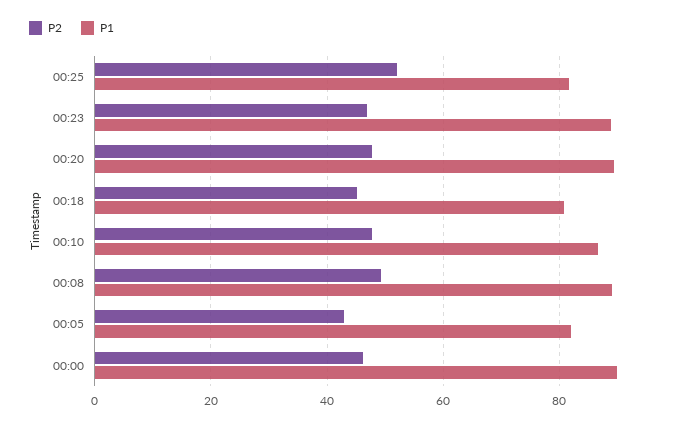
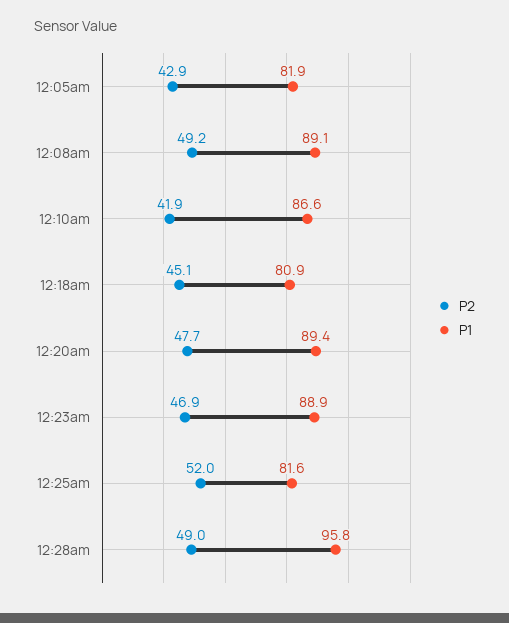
P2, 00:10: 48 -> 41.9
P2, 00:00: 46 -> none
P1, 00:00: 90 -> none
P2, 12:28am: none -> 49
P1, 12:28am: none -> 95.8

